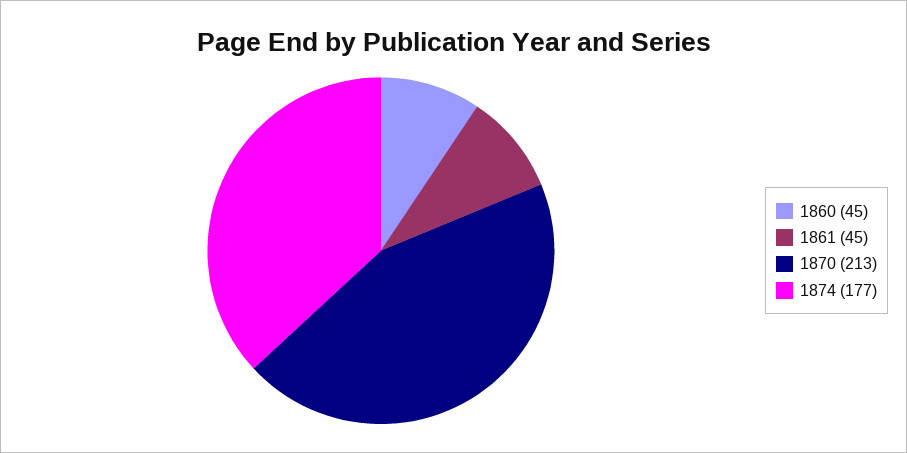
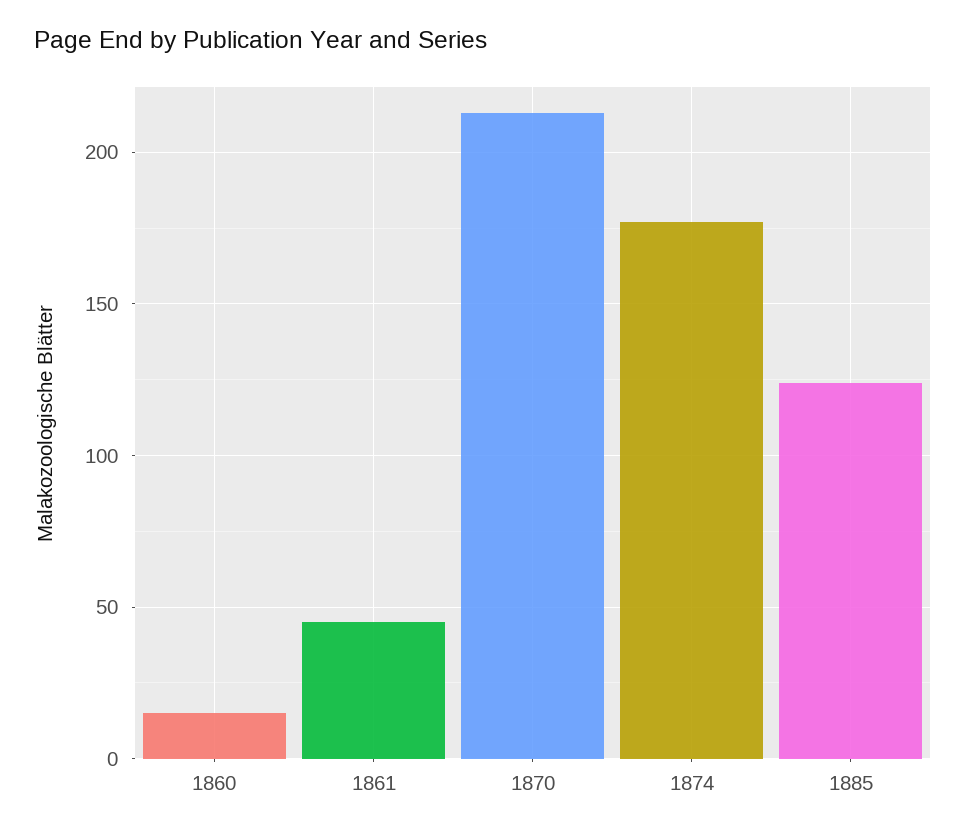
1860: 45 -> 15
1885: none -> 125

